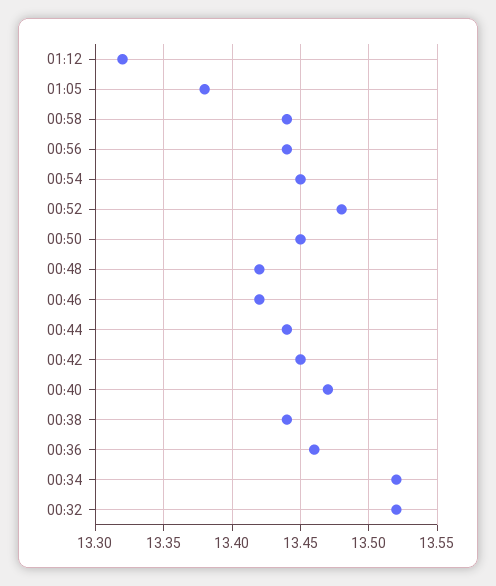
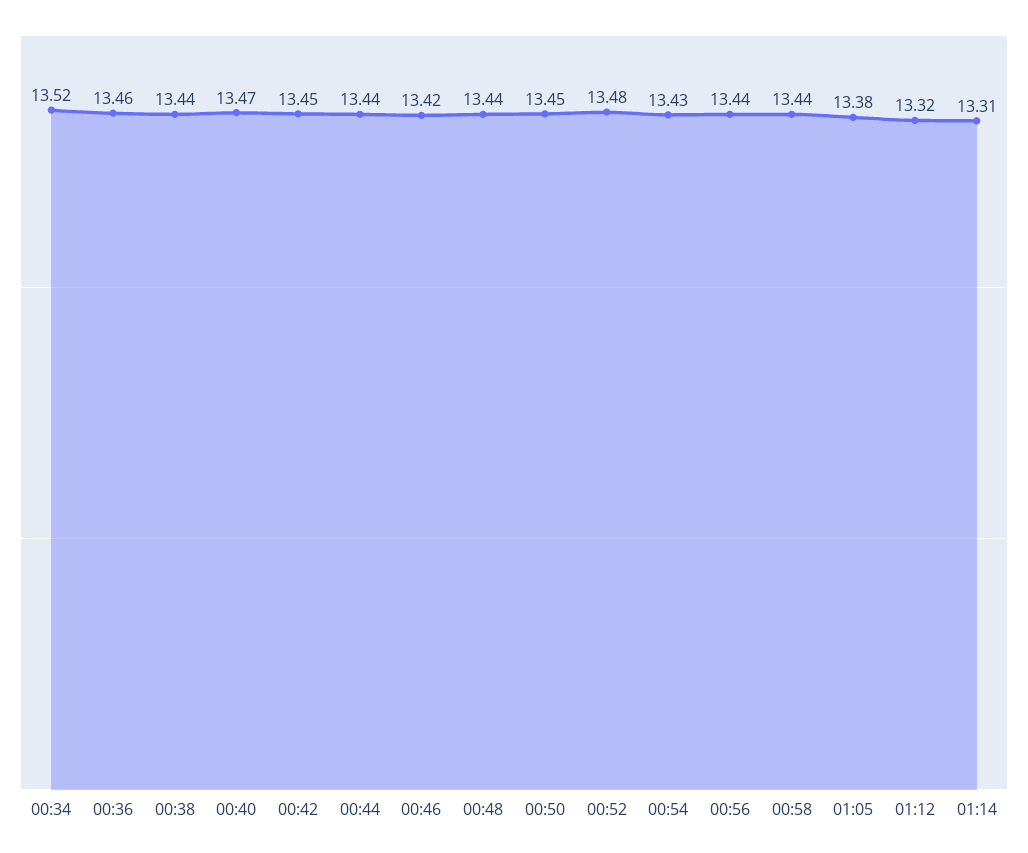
00:54: 13.45 -> 13.43
00:48: 13.42 -> 13.44
00:32: 13.52 -> none
01:14: none -> 13.31

